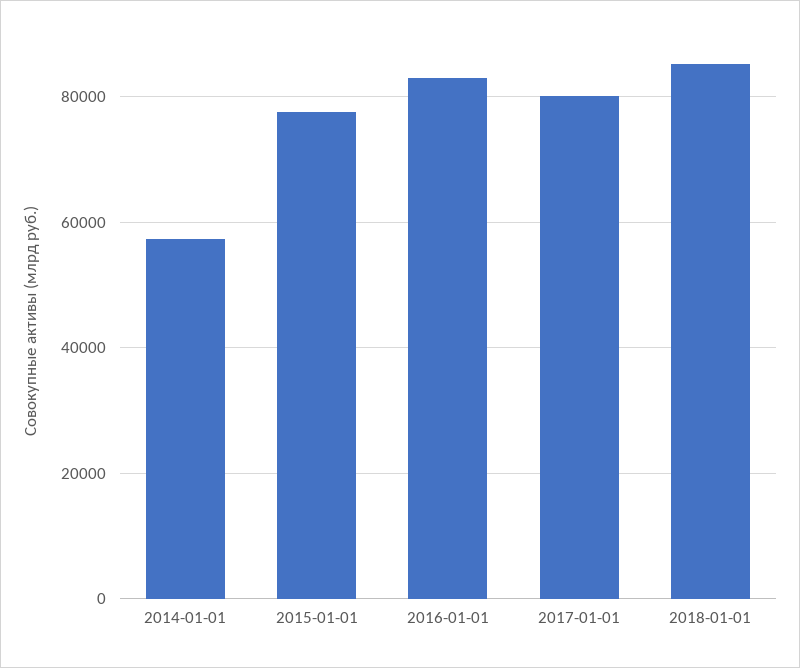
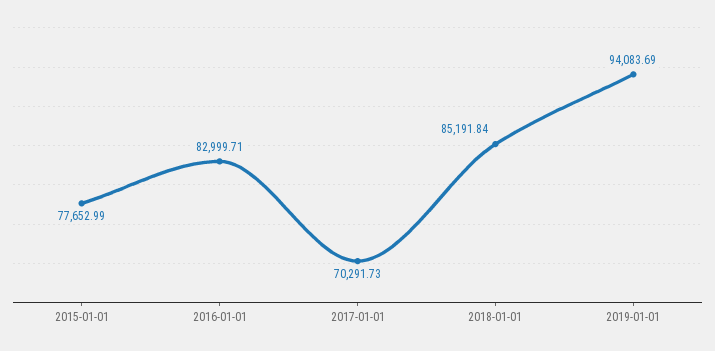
2014-01-01: 58000 -> none
2017-01-01: 80000 -> 70291.73
2019-01-01: none -> 94083.69

